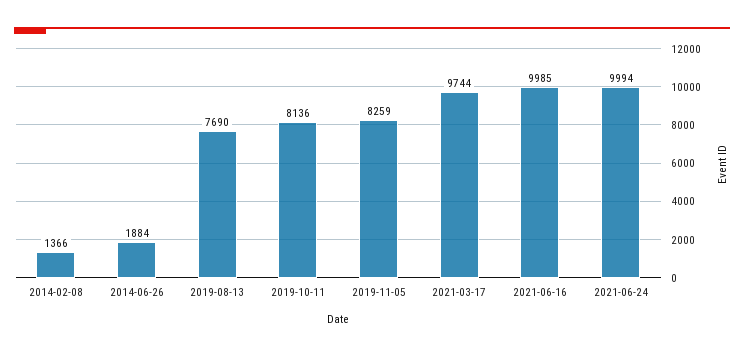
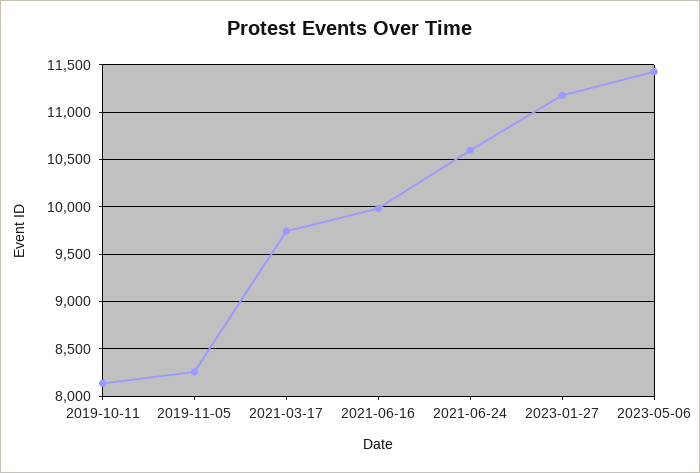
2014-02-08: 1366 -> none
2014-06-26: 1884 -> none
2019-08-13: 7690 -> none
2021-06-24: 9994 -> 10600
2023-01-27: none -> 11200
2023-05-06: none -> 11400

